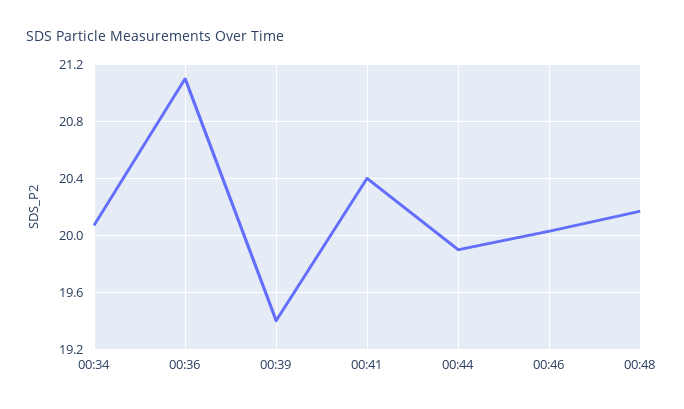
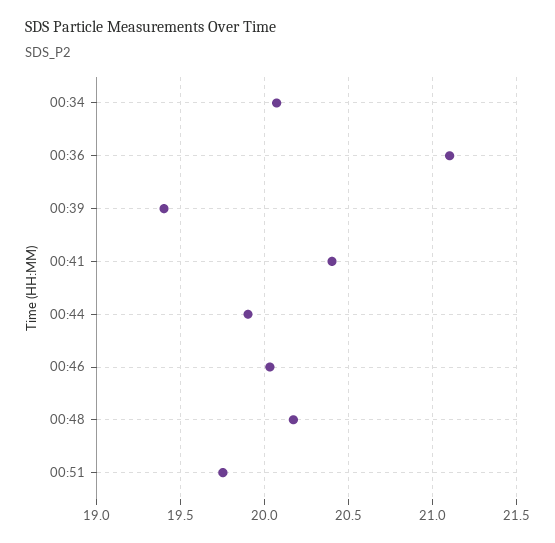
00:51: none -> 19.75

